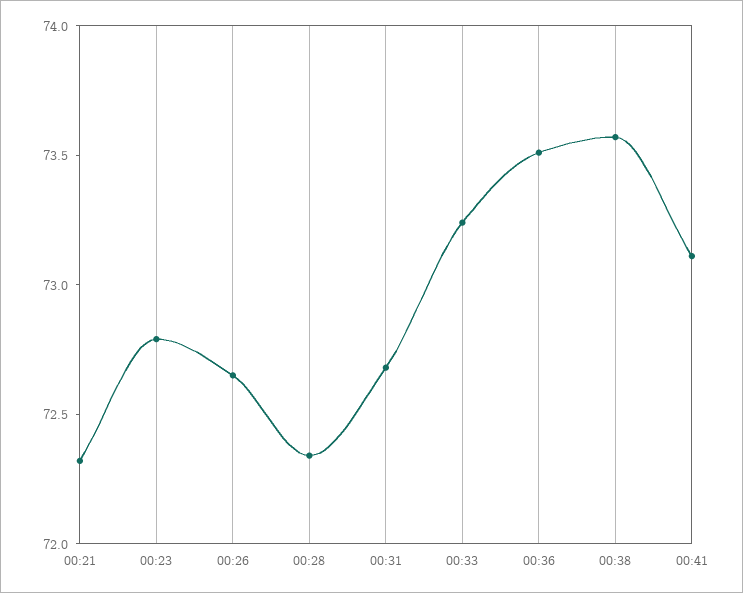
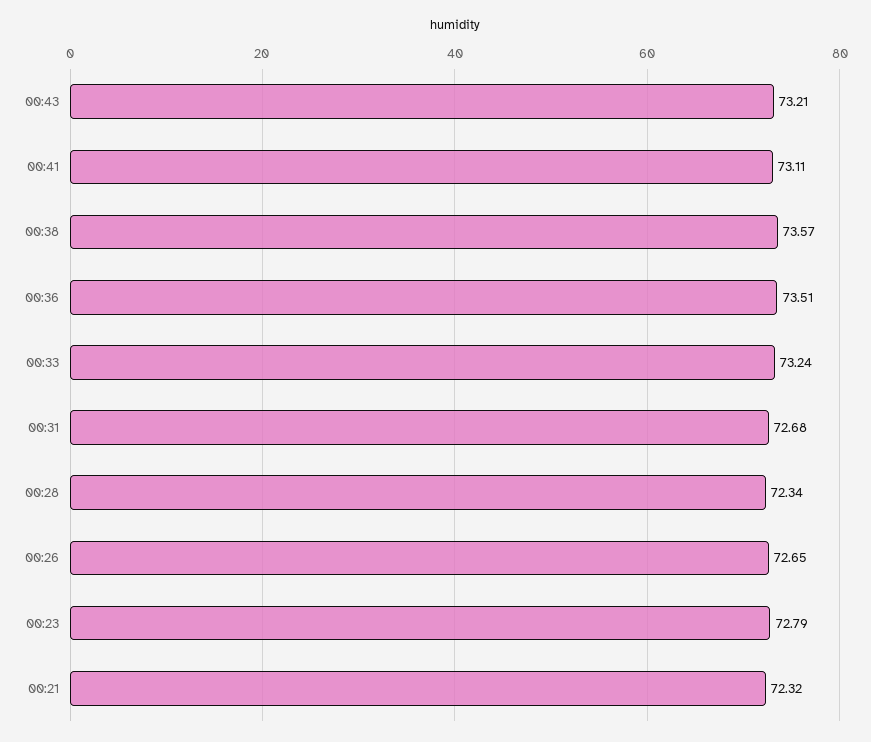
00:43: none -> 73.21

